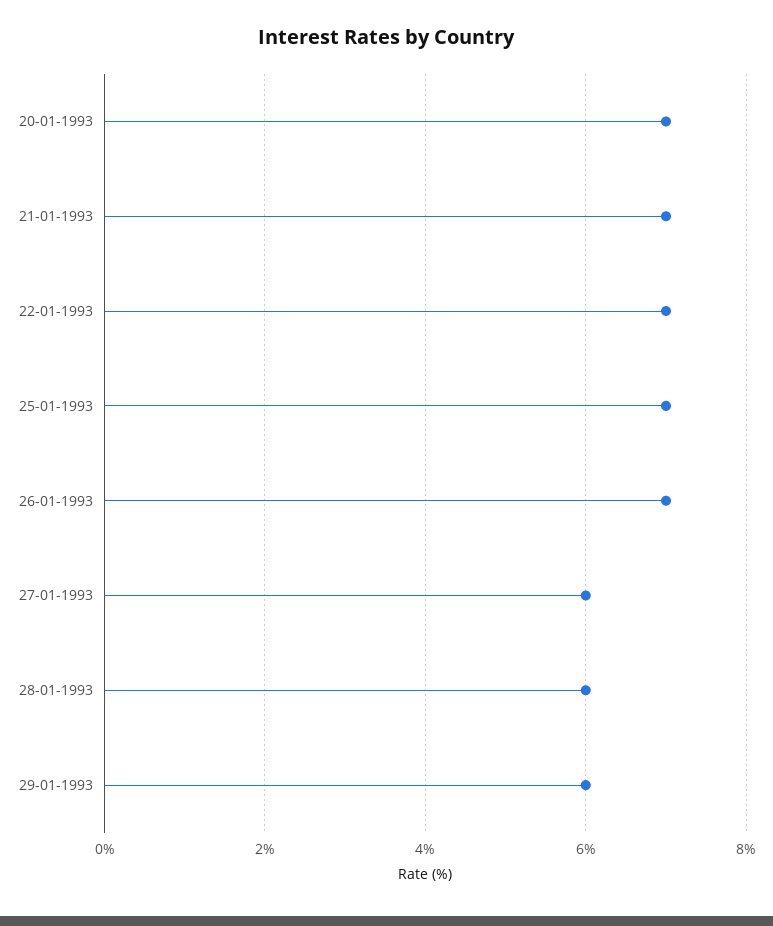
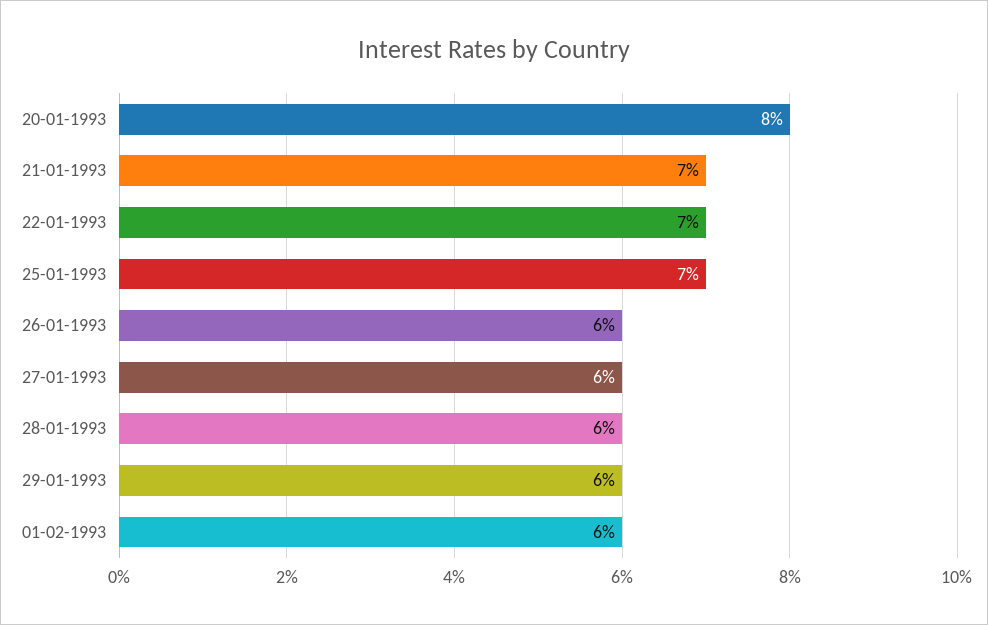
20-01-1993: 7 -> 8
26-01-1993: 7 -> 6
01-02-1993: none -> 6

